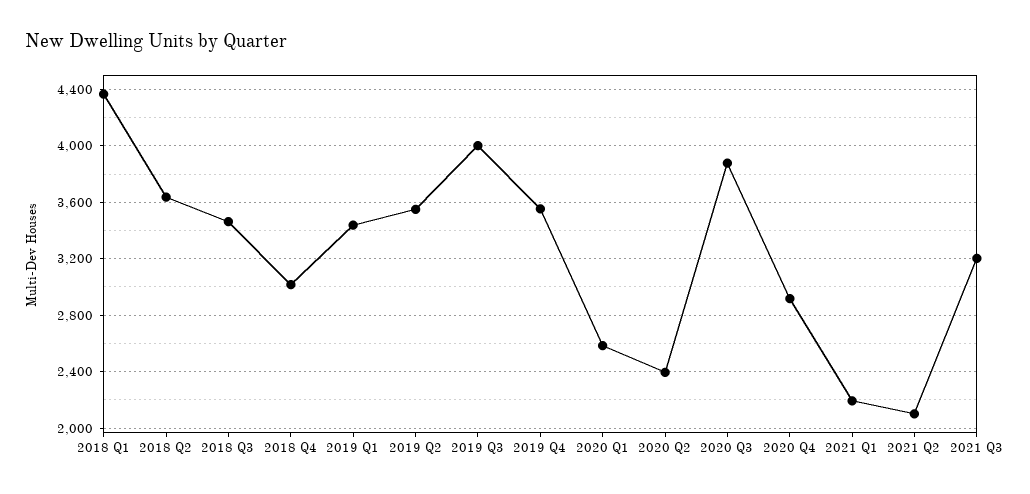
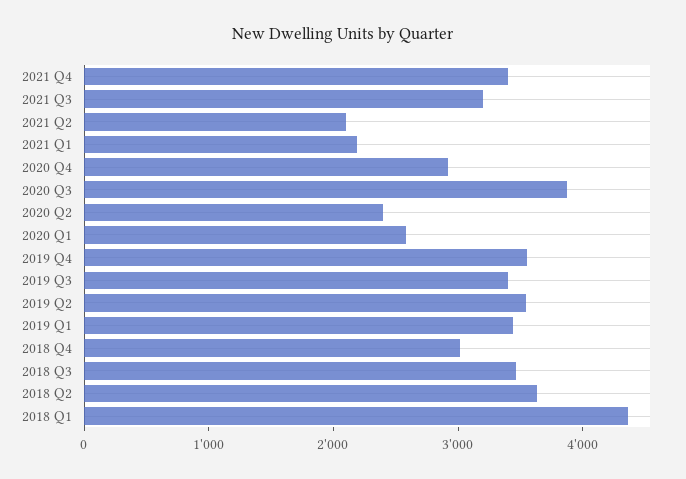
2019 Q3: 4000 -> 3400
2021 Q4: none -> 3400

